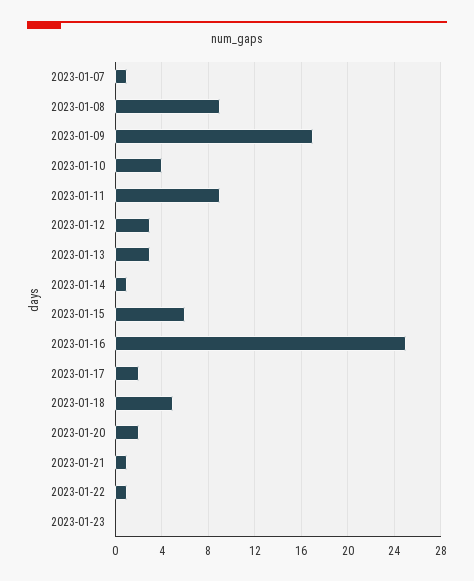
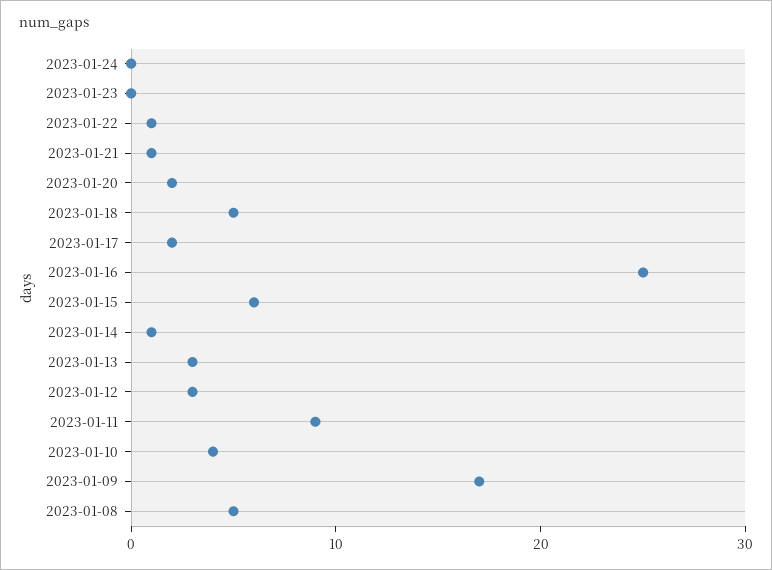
2023-01-07: 1 -> none
2023-01-08: 9 -> 5
2023-01-24: none -> 0

